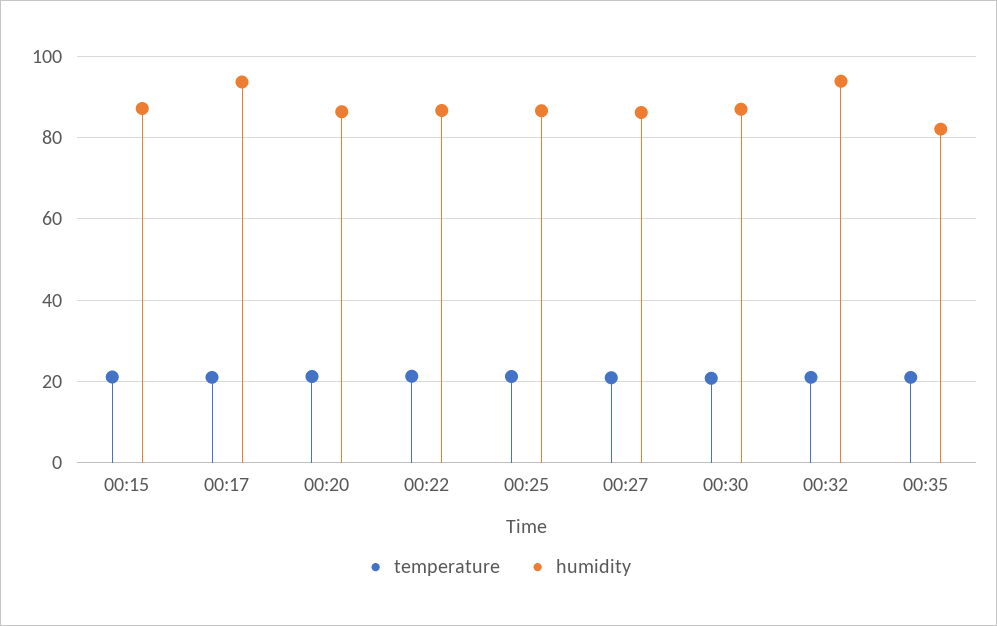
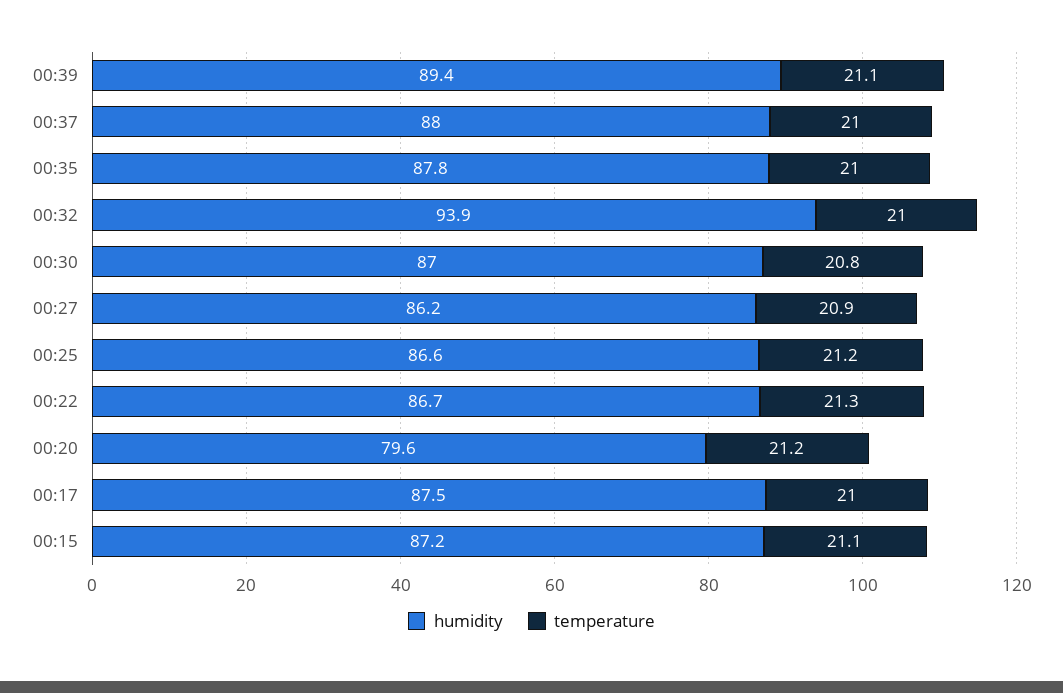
humidity, 00:17: 94 -> 87.5
humidity, 00:20: 86 -> 79.6
humidity, 00:35: 82 -> 87.8
humidity, 00:39: none -> 89.4
temperature, 00:39: none -> 21.1
humidity, 00:37: none -> 88
temperature, 00:37: none -> 21

